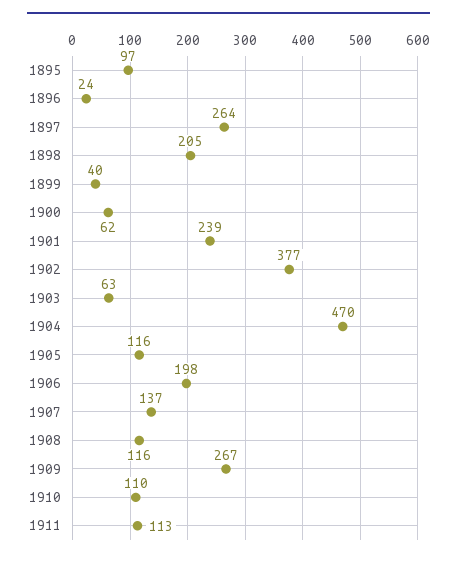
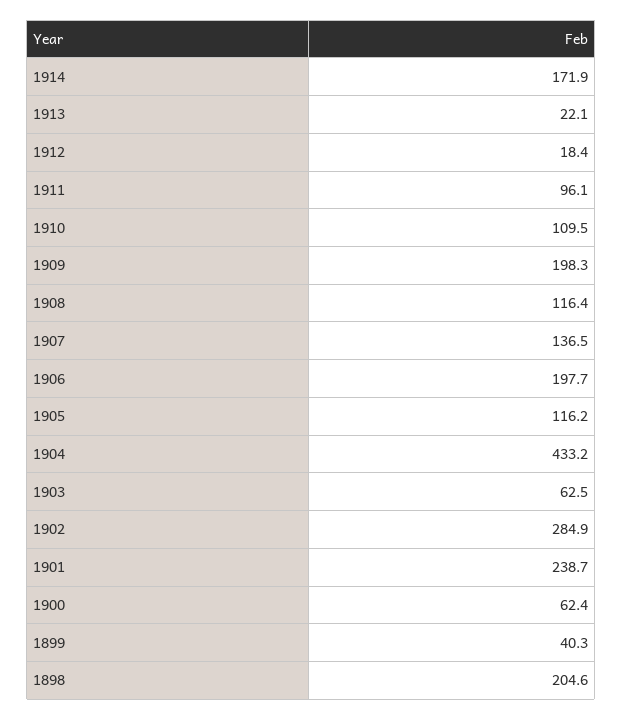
1895: 97 -> none
1896: 24 -> none
1897: 264 -> none
1902: 377 -> 284.9
1904: 470 -> 433.2
1909: 267 -> 198.3
1911: 113 -> 96.1
1914: none -> 171.9
1913: none -> 22.1
1912: none -> 18.4

